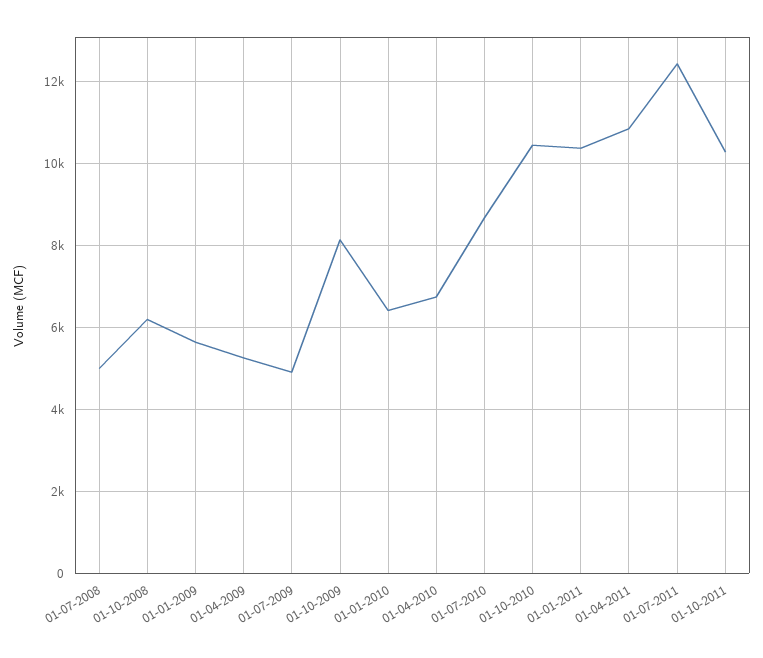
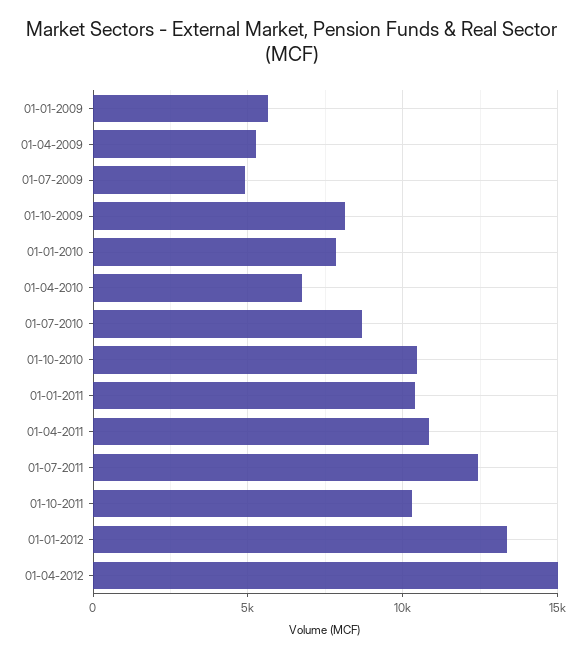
01-07-2008: 5000 -> none
01-10-2008: 6200 -> none
01-01-2010: 6400 -> 8000
01-01-2012: none -> 13500
01-04-2012: none -> 15000

